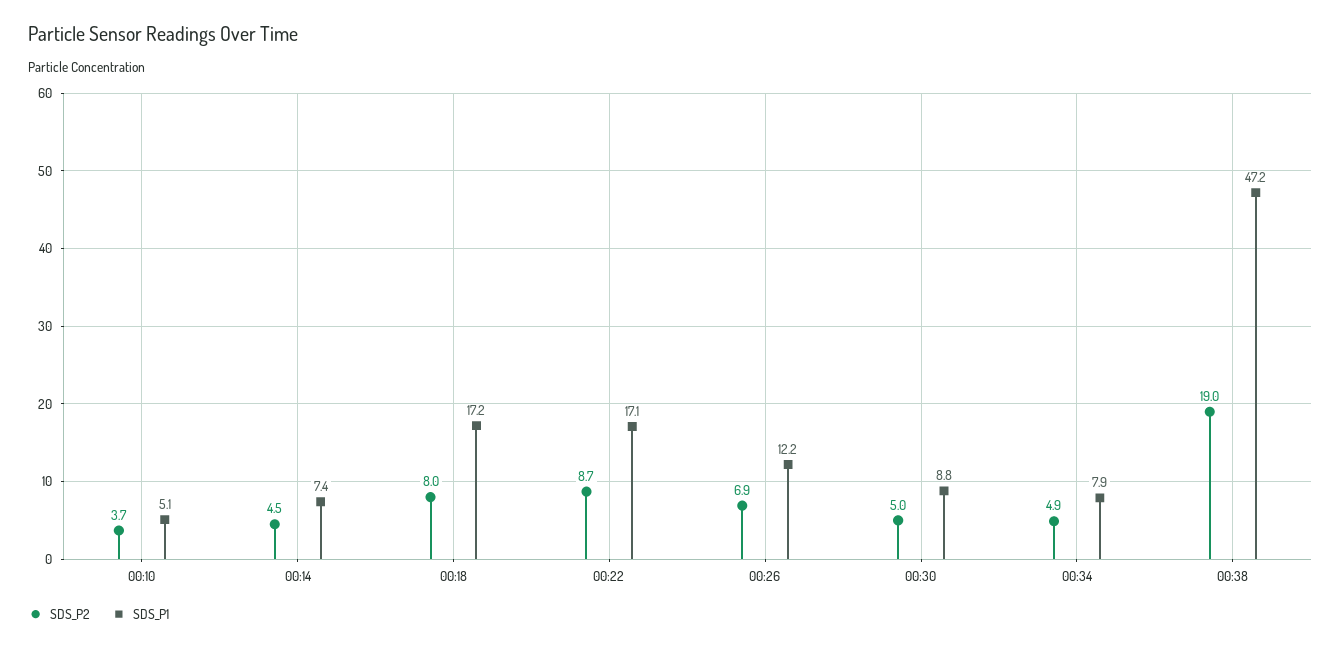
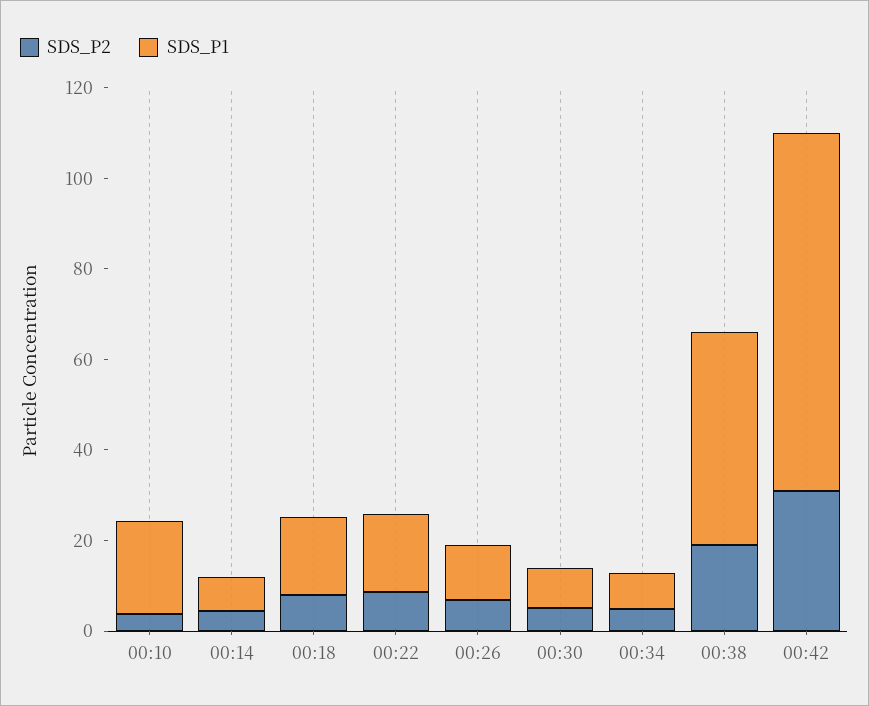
SDS_P1, 00:10: 5.1 -> 20
SDS_P2, 00:42: none -> 30
SDS_P1, 00:42: none -> 80

